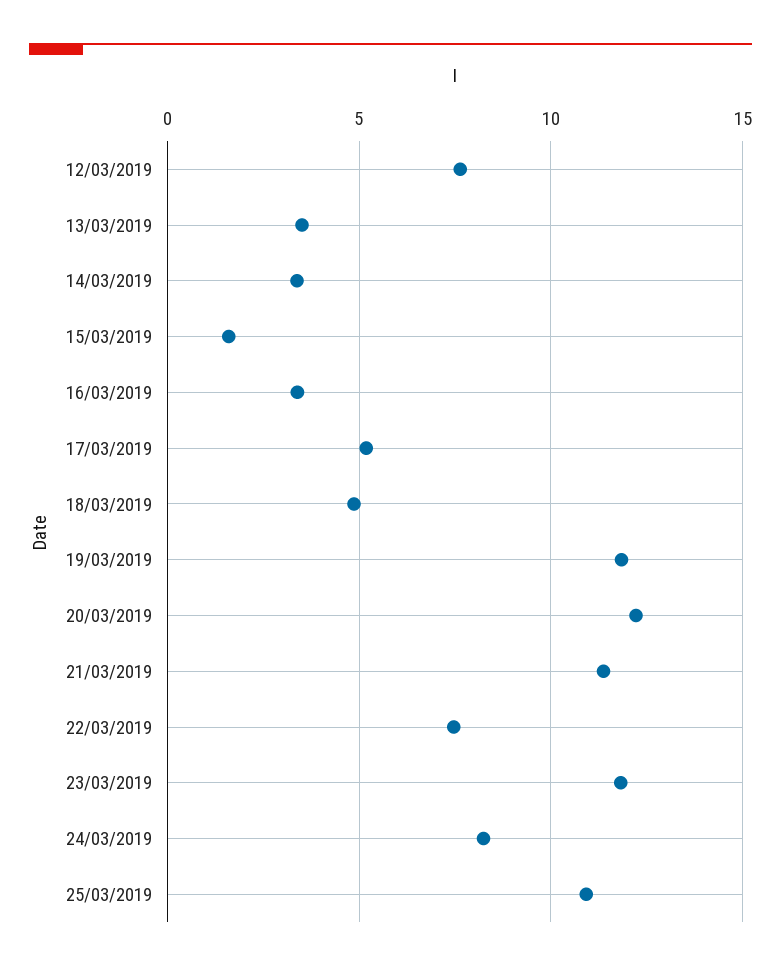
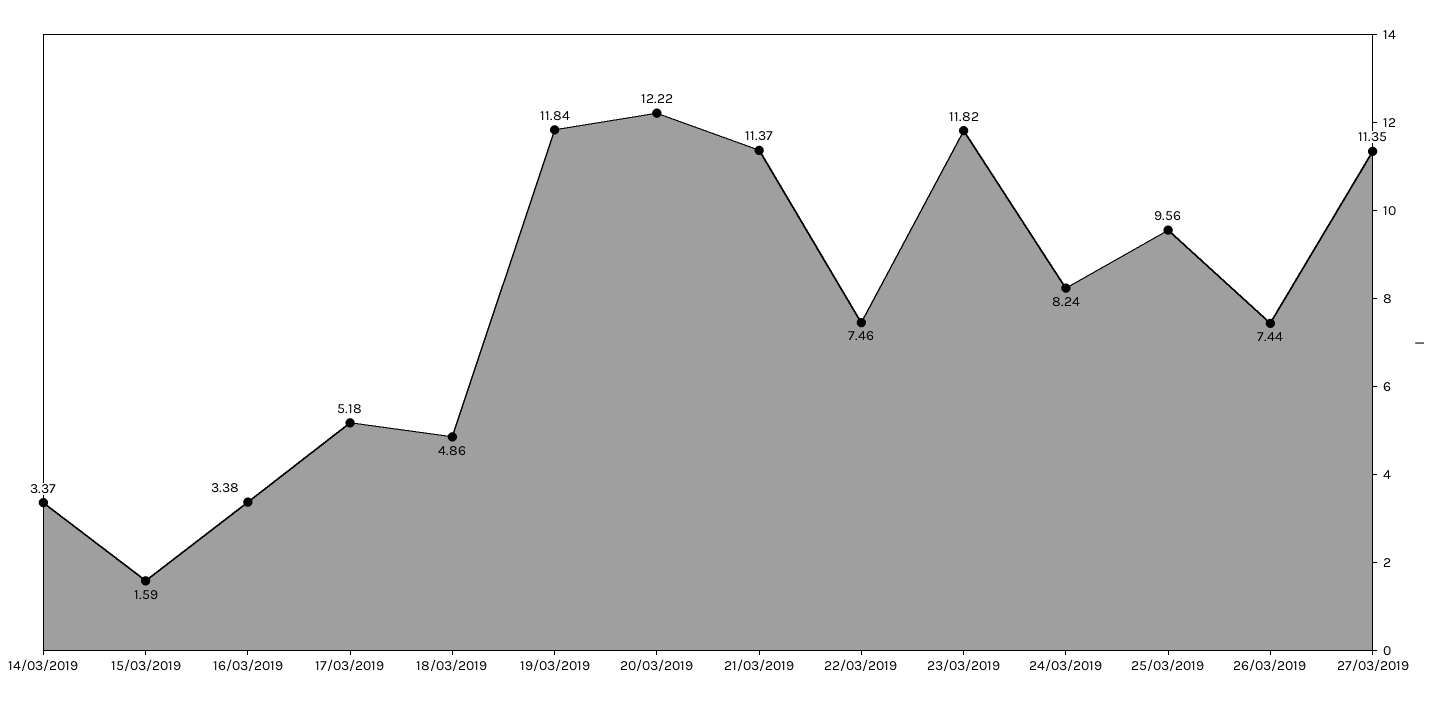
12/03/2019: 7.5 -> none
13/03/2019: 3.5 -> none
25/03/2019: 11 -> 9.56
26/03/2019: none -> 7.44
27/03/2019: none -> 11.35

